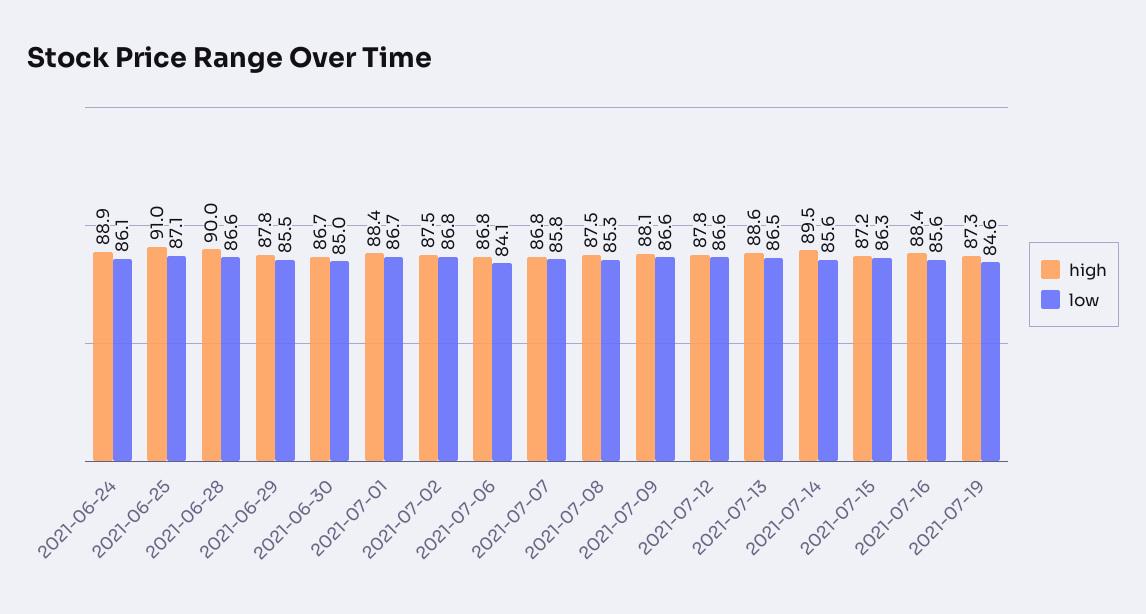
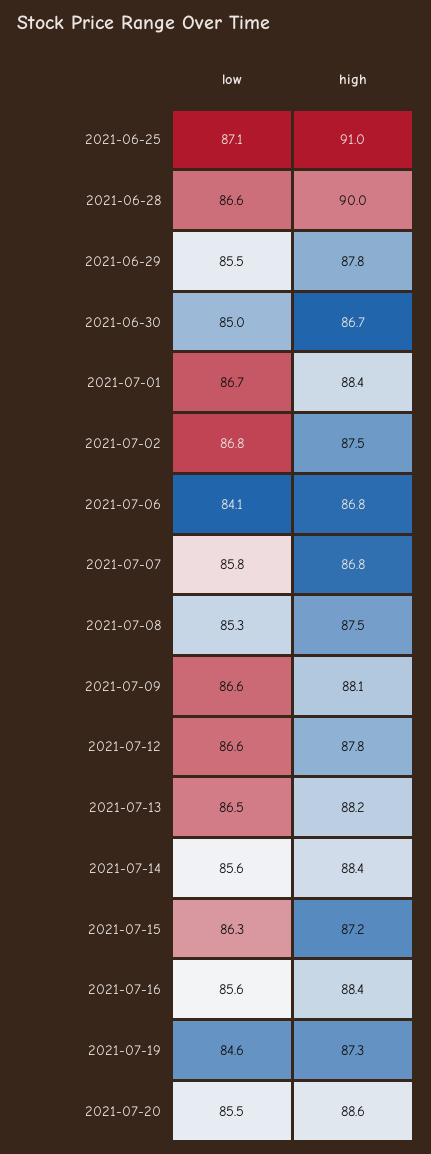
high, 2021-06-24: 88.9 -> none
low, 2021-06-24: 86.1 -> none
high, 2021-07-13: 88.6 -> 88.2
high, 2021-07-14: 89.5 -> 88.4
low, 2021-07-20: none -> 85.5
high, 2021-07-20: none -> 88.6

